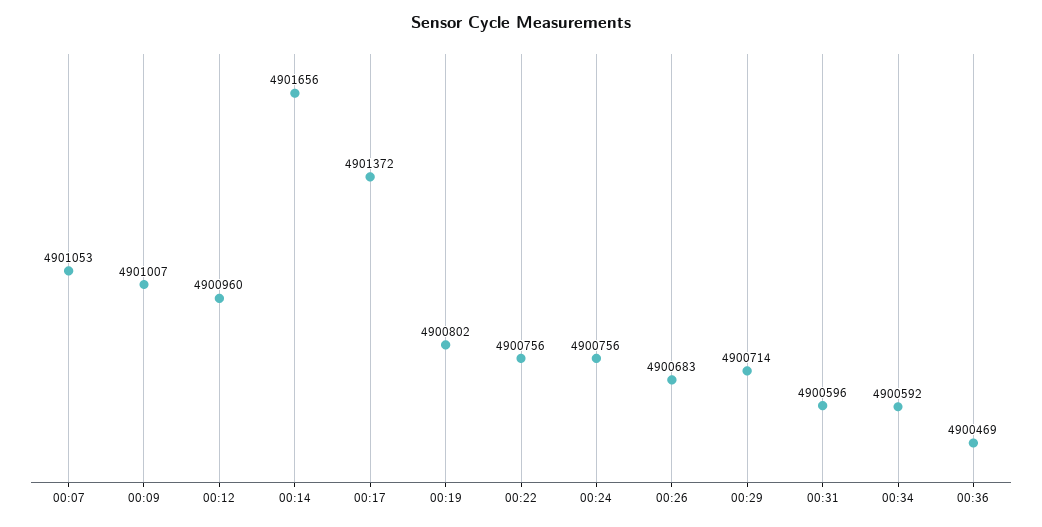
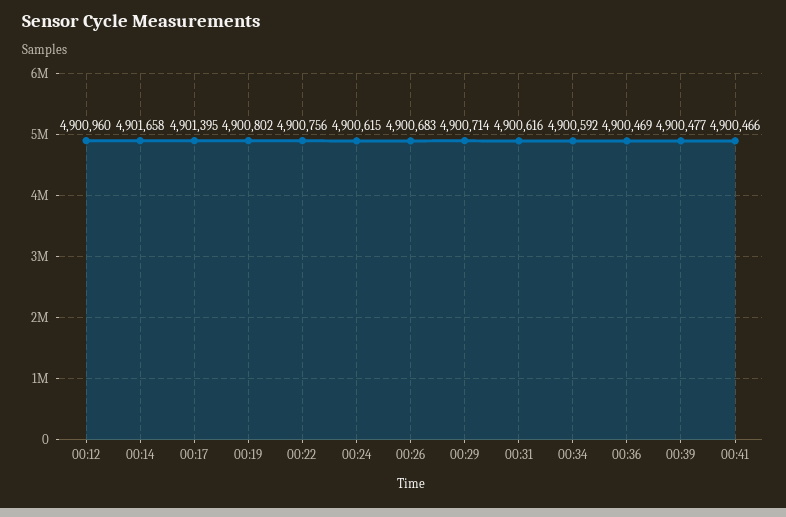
00:07: 4901053 -> none
00:09: 4901007 -> none
00:14: 4901656 -> 4901658
00:17: 4901372 -> 4901395
00:24: 4900756 -> 4900615
00:31: 4900596 -> 4900616
00:39: none -> 4900477
00:41: none -> 4900466

